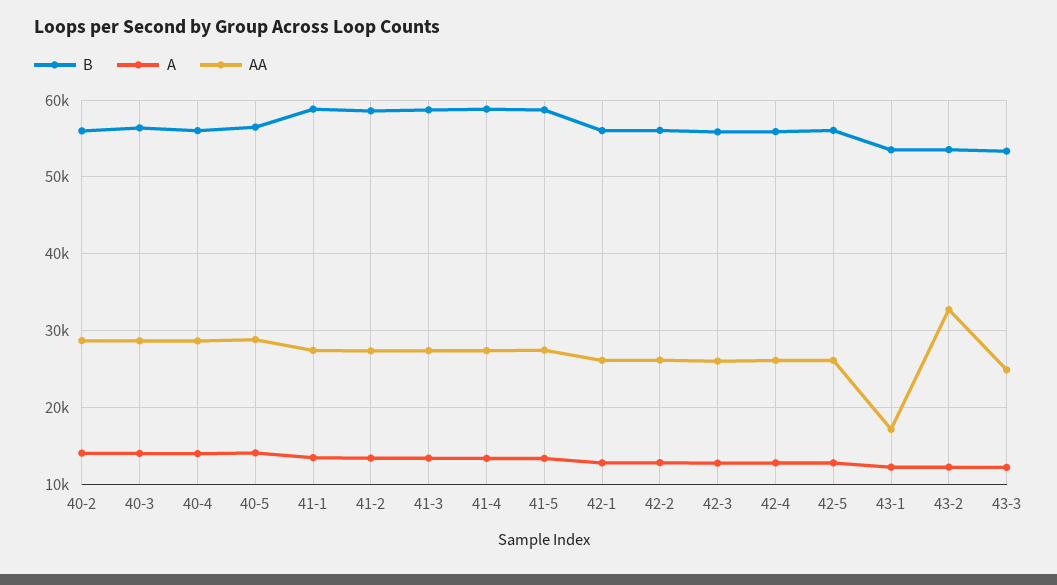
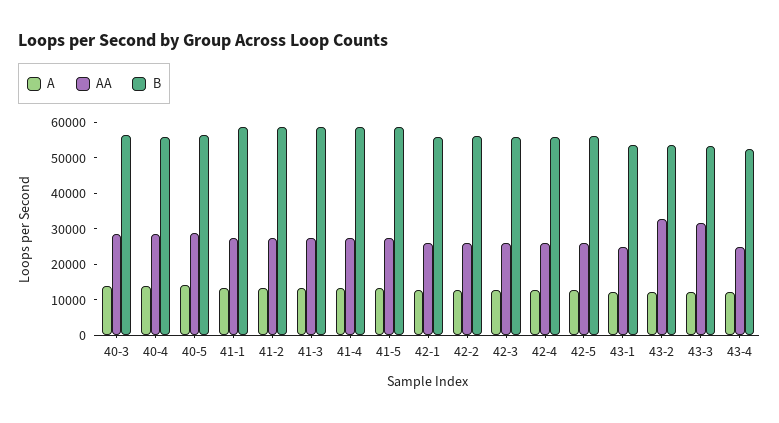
B, 40-2: 56000 -> none
A, 40-2: 14000 -> none
AA, 40-2: 29000 -> none
AA, 43-1: 17000 -> 25000
AA, 43-3: 25000 -> 32500
A, 43-4: none -> 12500
AA, 43-4: none -> 25000
B, 43-4: none -> 52500

